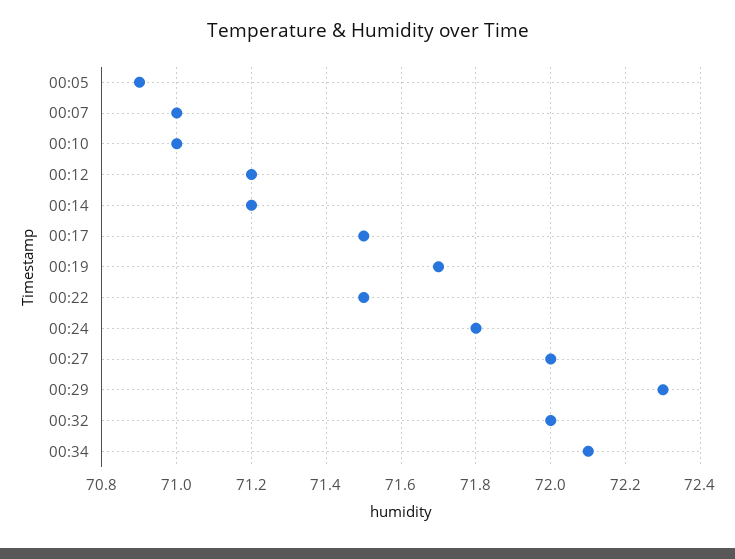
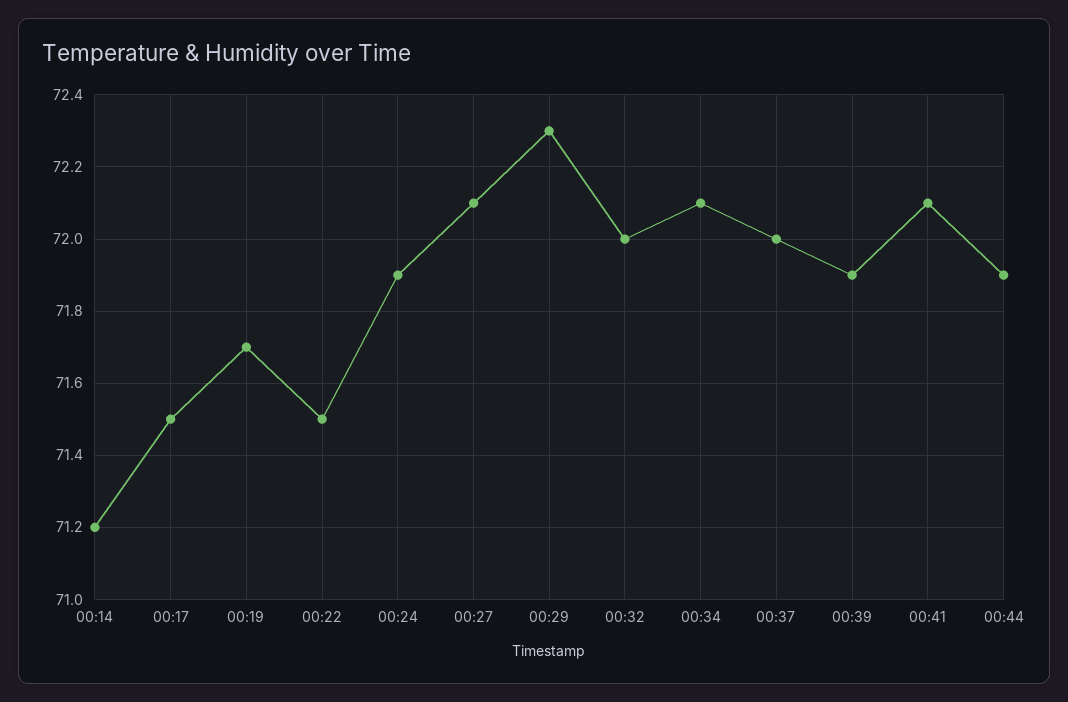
00:05: 70.9 -> none
00:07: 71 -> none
00:10: 71 -> none
00:12: 71.2 -> none
00:24: 71.8 -> 71.9
00:27: 72 -> 72.1
00:37: none -> 72
00:39: none -> 71.9
00:41: none -> 72.1
00:44: none -> 71.9

